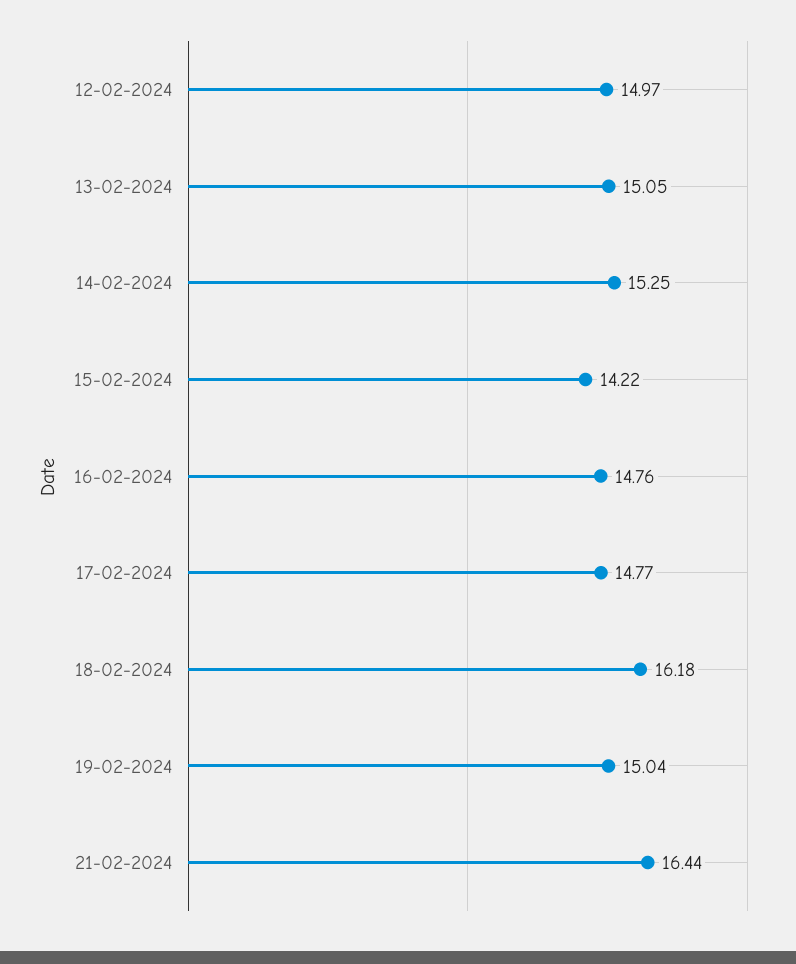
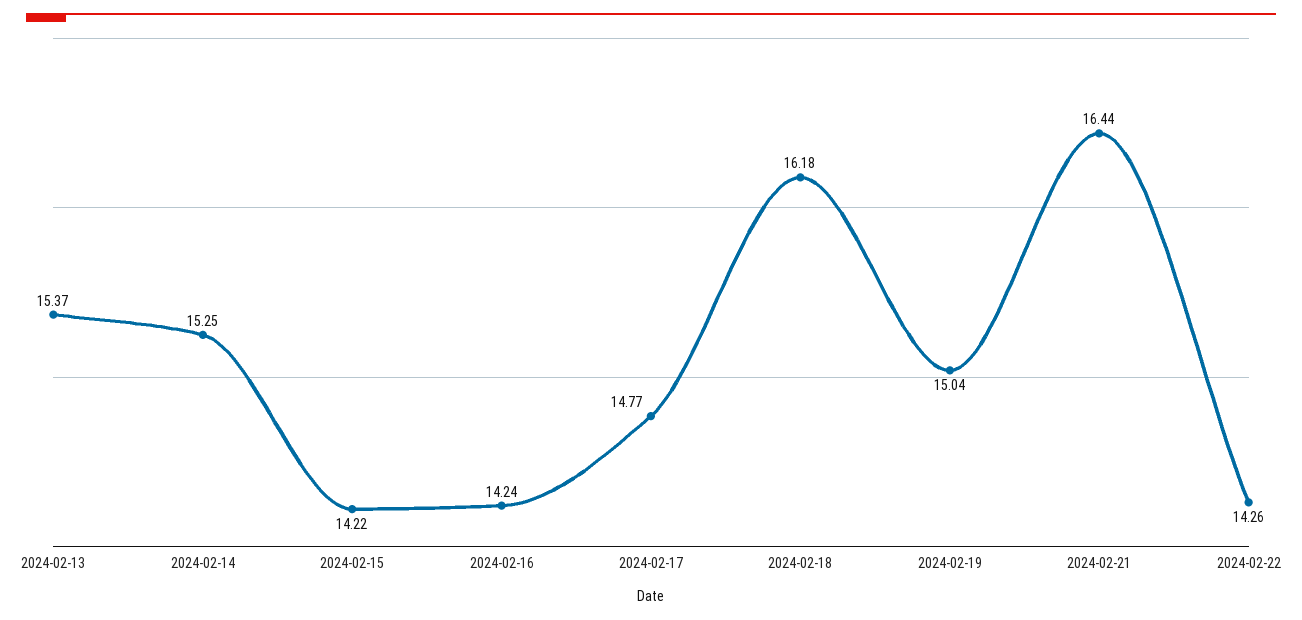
12-02-2024: 14.97 -> none
13-02-2024: 15.05 -> 15.37
16-02-2024: 14.76 -> 14.24
2024-02-22: none -> 14.26

